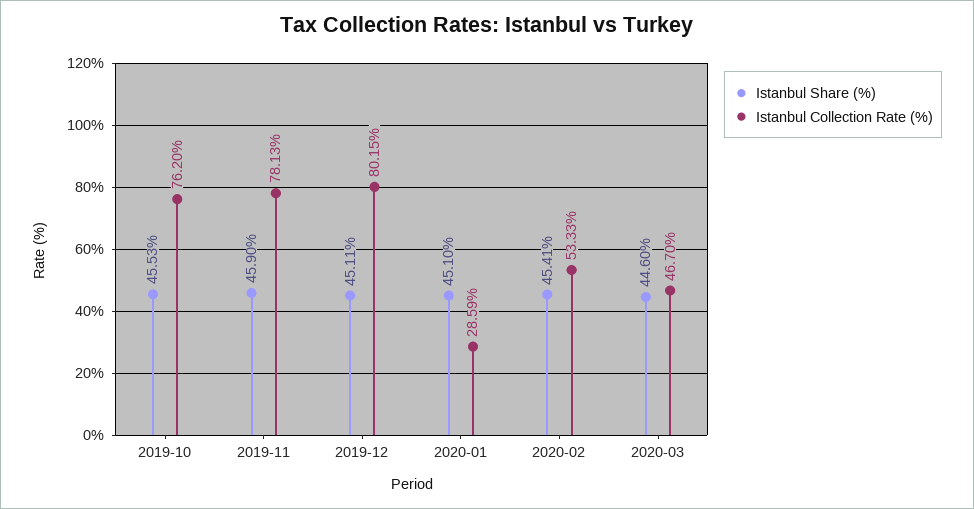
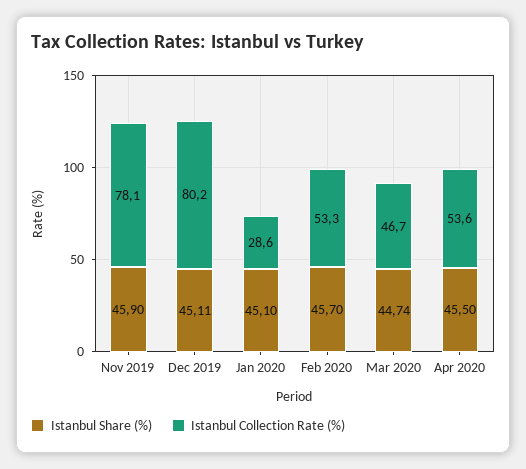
Istanbul Share (%), 2019-10: 45.53 -> none
Istanbul Collection Rate (%), 2019-10: 76.2 -> none
Istanbul Share (%), 2020-02: 45.41 -> 45.7
Istanbul Share (%), 2020-03: 44.6 -> 44.74
Istanbul Share (%), Apr 2020: none -> 45.5
Istanbul Collection Rate (%), Apr 2020: none -> 53.6

